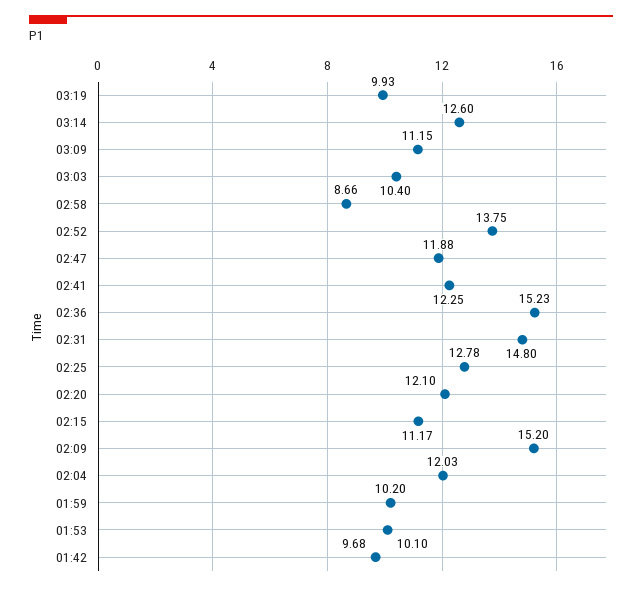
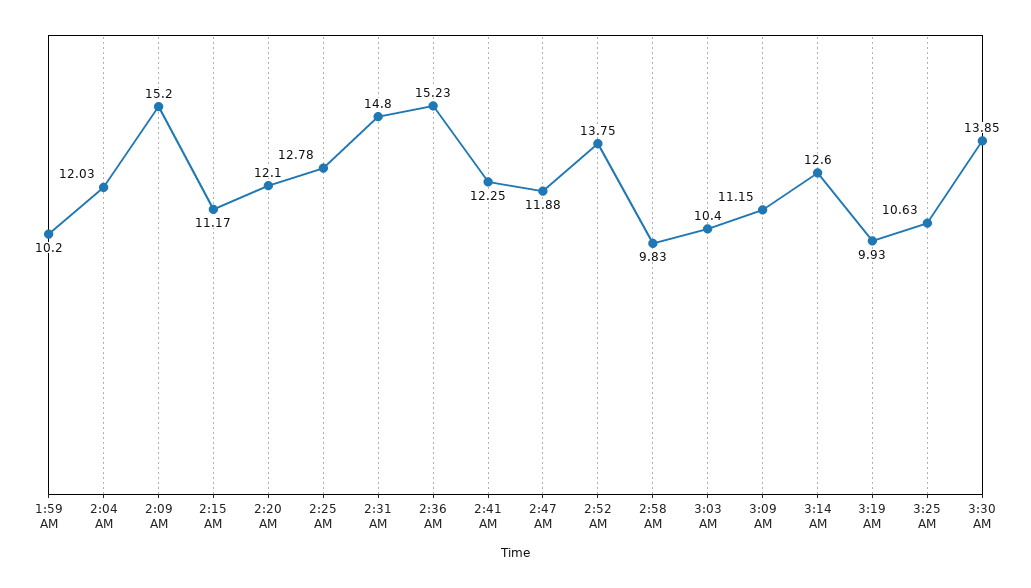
02:58: 8.66 -> 9.83
01:53: 10.1 -> none
01:42: 9.68 -> none
3:25 AM: none -> 10.63
3:30 AM: none -> 13.85

